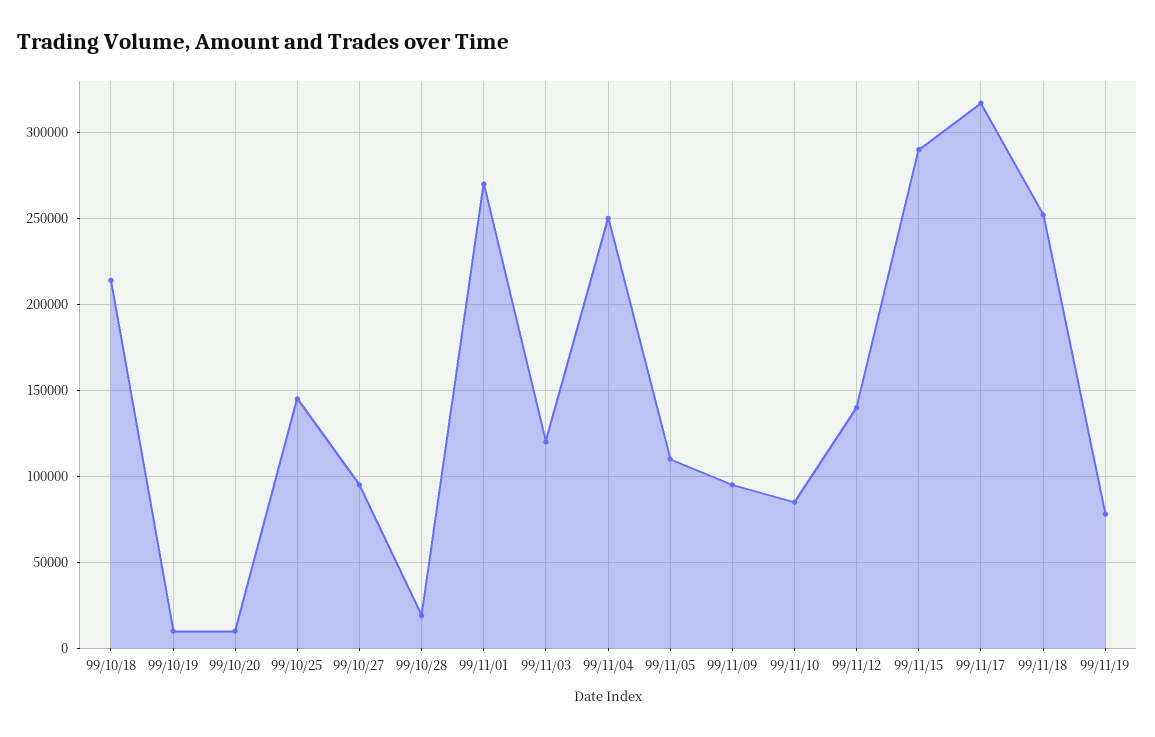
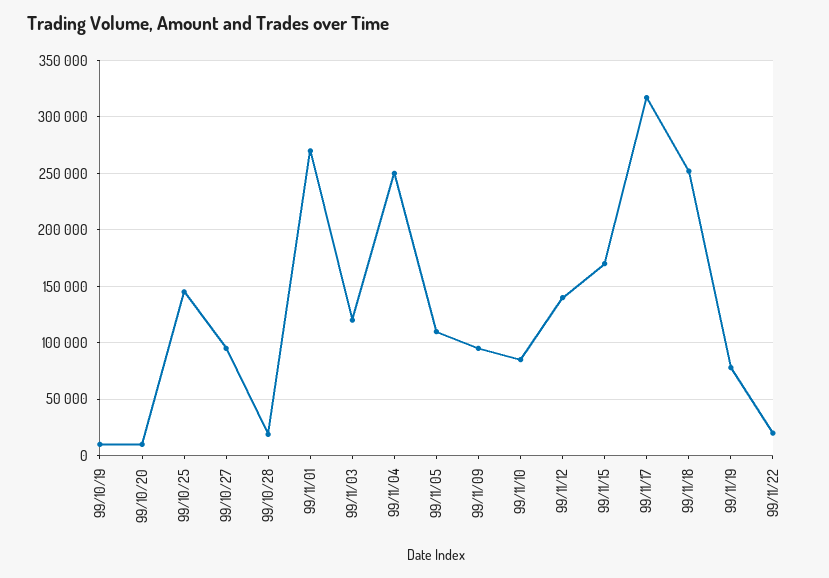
99/10/18: 215000 -> none
99/11/15: 290000 -> 170000
99/11/22: none -> 20000

